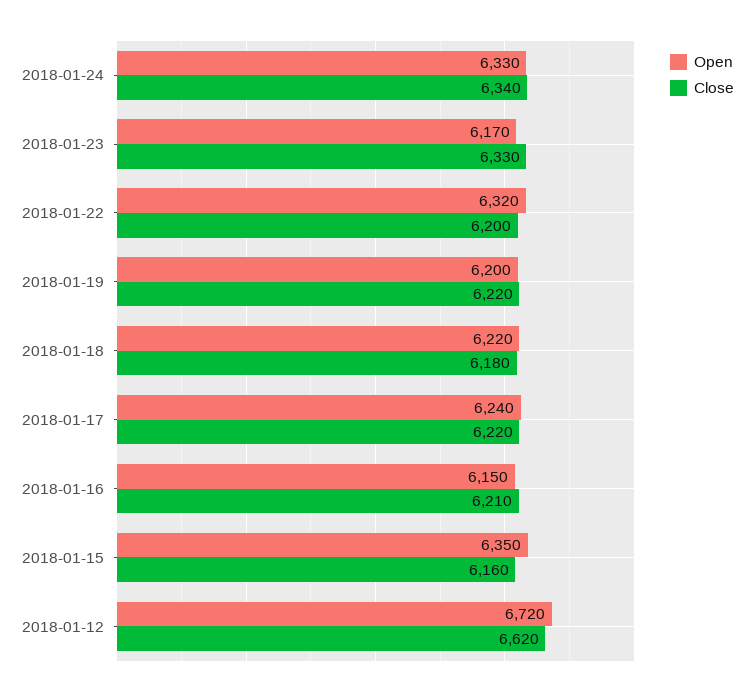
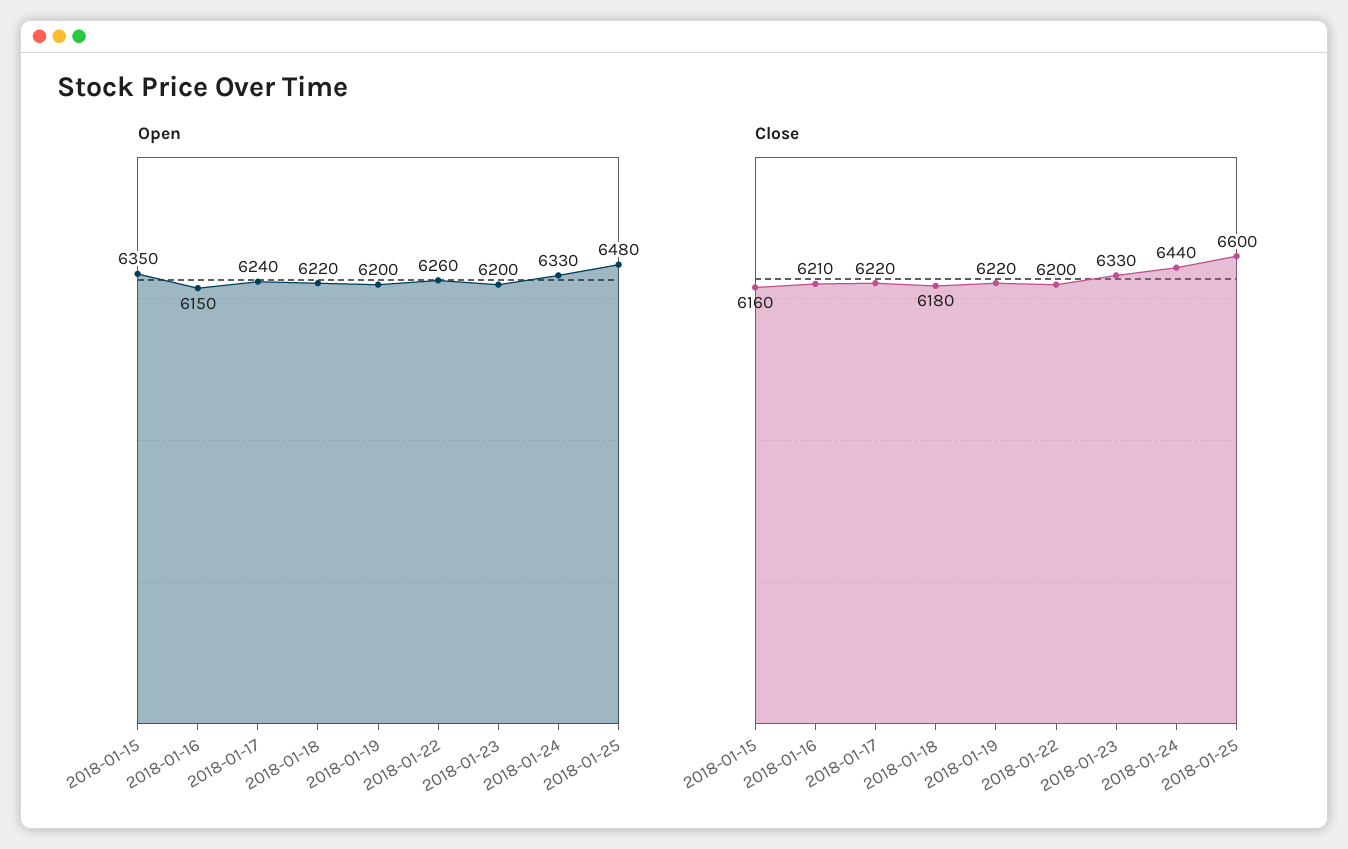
Close, 2018-01-24: 6340 -> 6440
Open, 2018-01-23: 6170 -> 6200
Open, 2018-01-22: 6320 -> 6260
Open, 2018-01-12: 6720 -> none
Close, 2018-01-12: 6620 -> none
Open, 2018-01-25: none -> 6480
Close, 2018-01-25: none -> 6600

